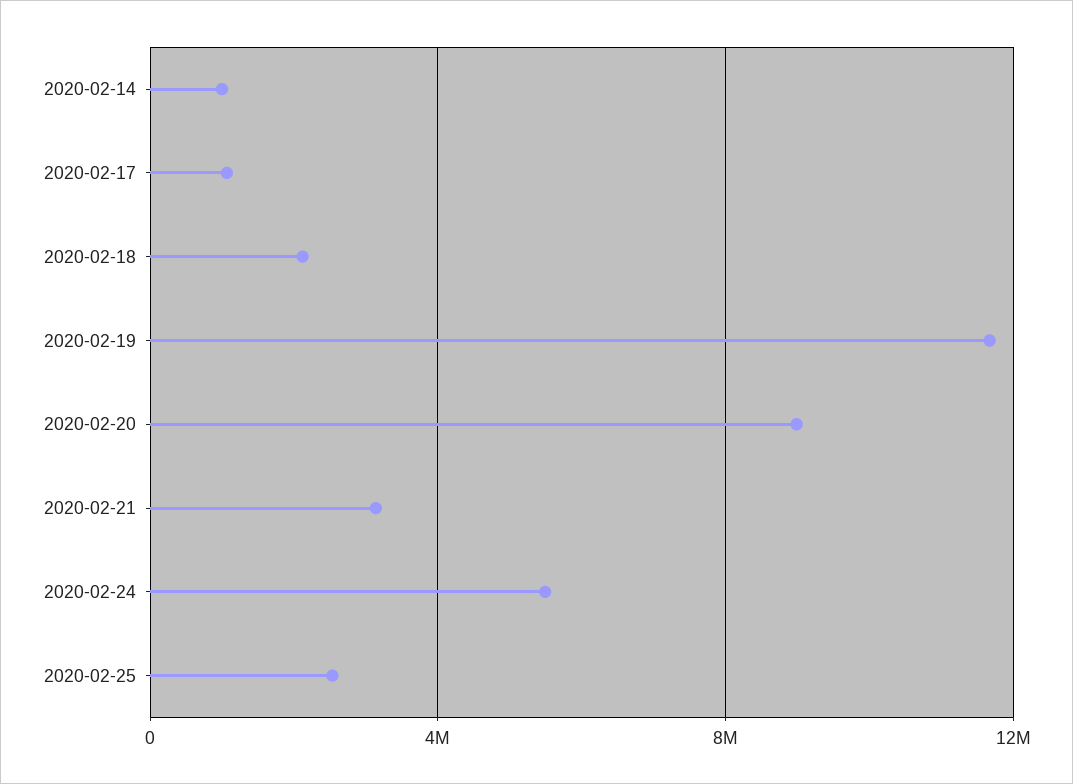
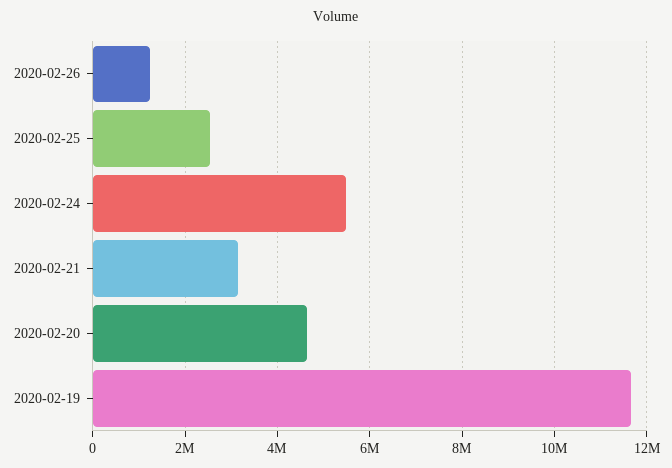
2020-02-14: 1000000 -> none
2020-02-17: 1000000 -> none
2020-02-18: 2000000 -> none
2020-02-20: 9000000 -> 4600000
2020-02-26: none -> 1200000

